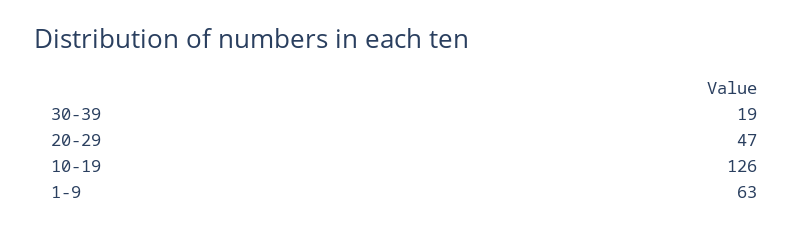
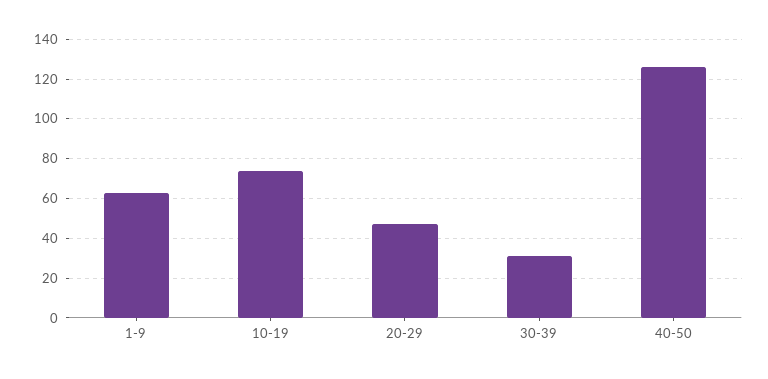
30-39: 19 -> 30
10-19: 126 -> 75
40-50: none -> 125

